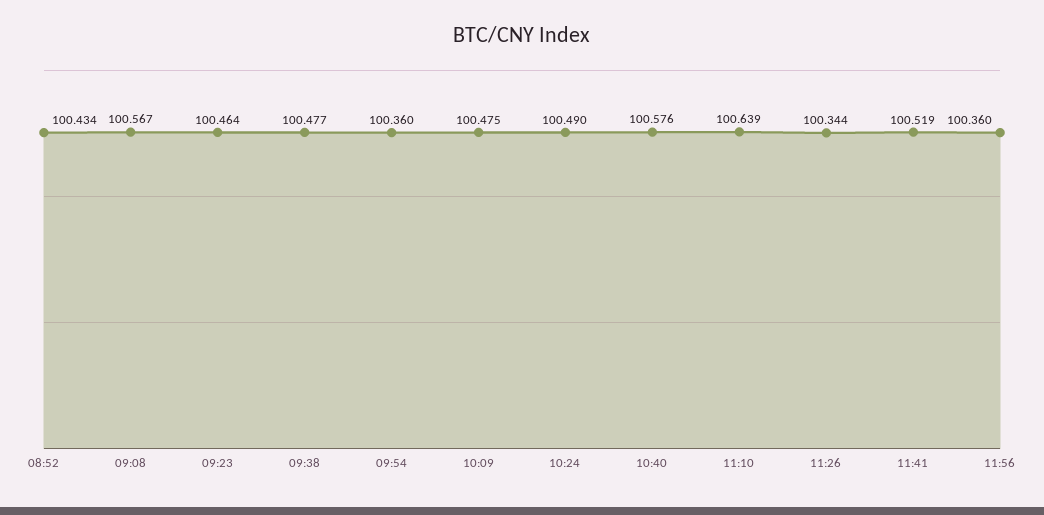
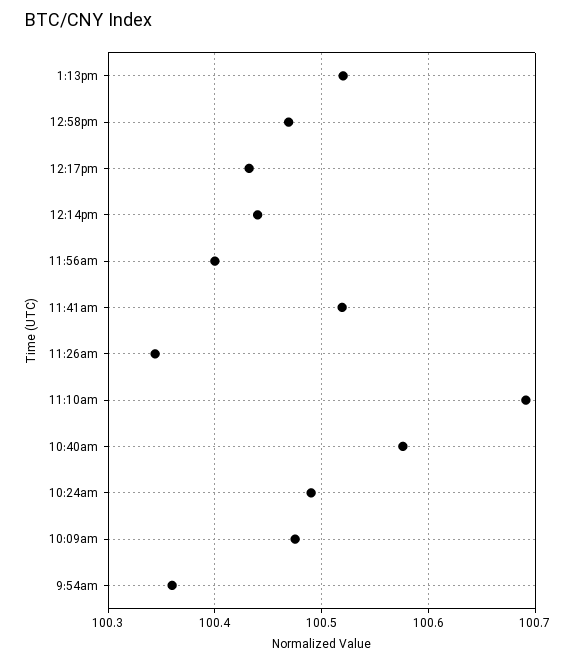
08:52: 100.434 -> none
09:08: 100.567 -> none
09:23: 100.464 -> none
09:38: 100.477 -> none
11:10: 100.639 -> 100.69
11:56: 100.36 -> 100.4
1:13pm: none -> 100.52
12:58pm: none -> 100.47
12:17pm: none -> 100.43
12:14pm: none -> 100.44

